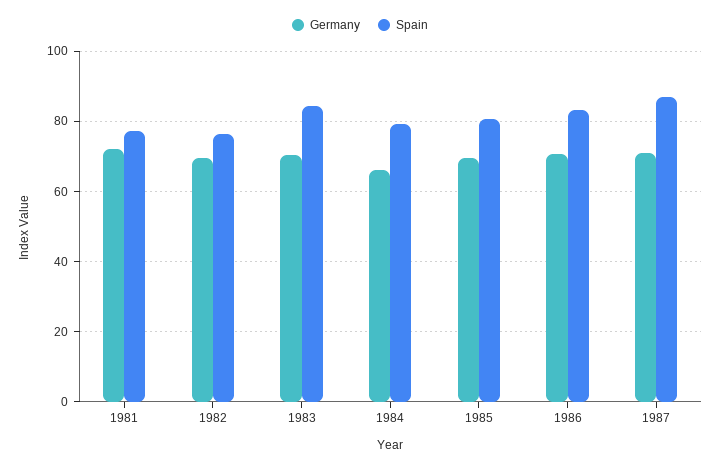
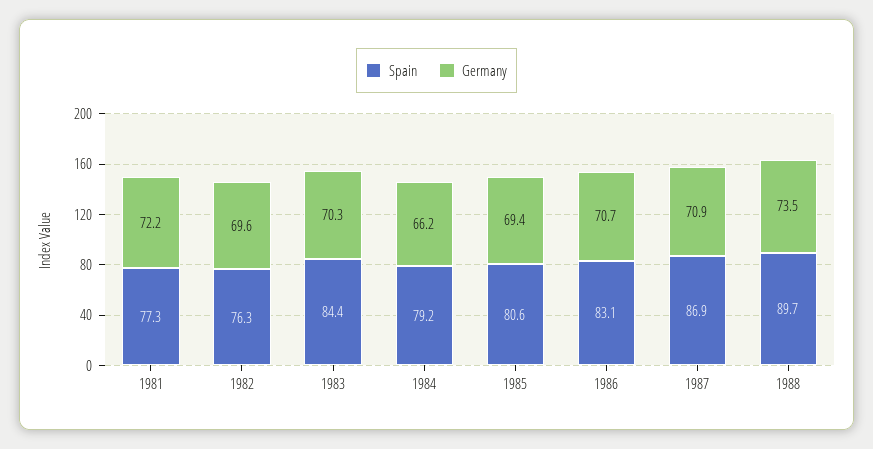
Spain, 1988: none -> 89.7
Germany, 1988: none -> 73.5

